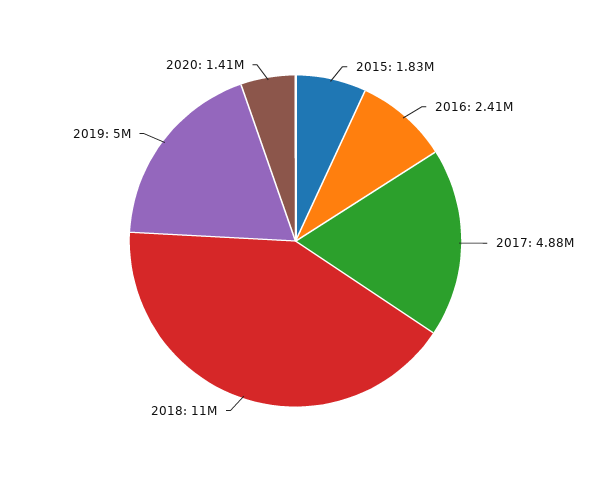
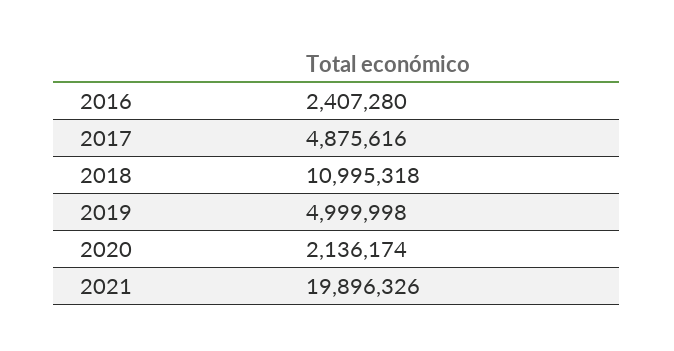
2015: 1830000 -> none
2020: 1410000 -> 2136174
2021: none -> 19896326

